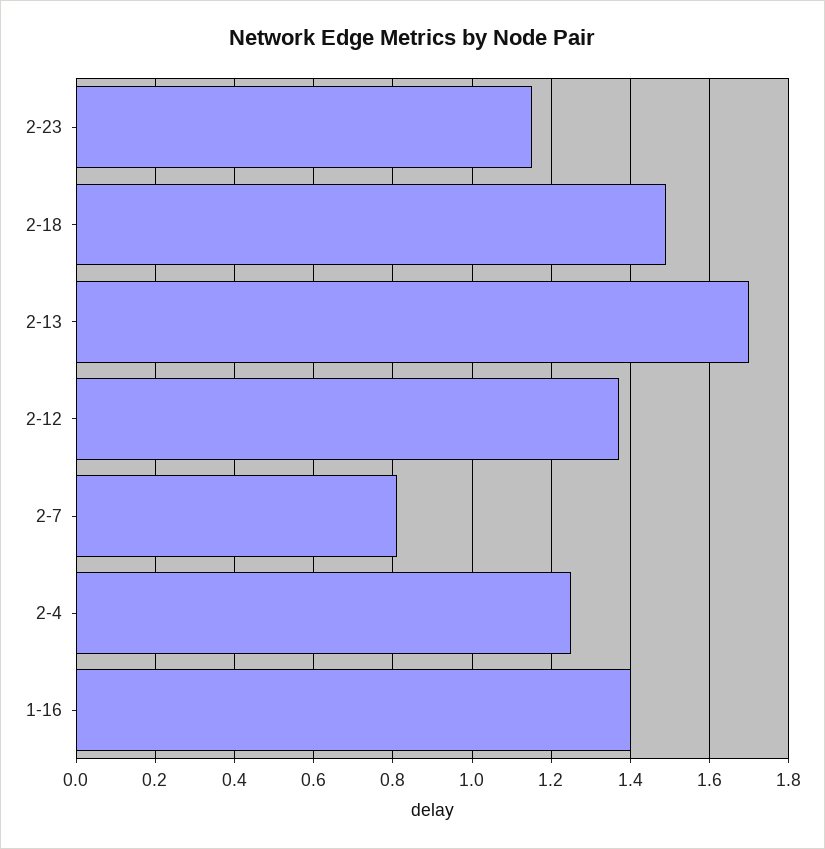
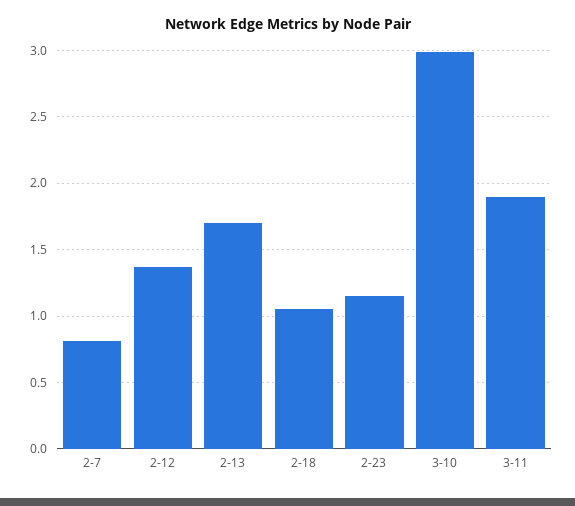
2-18: 1.5 -> 1.05
2-4: 1.25 -> none
1-16: 1.4 -> none
3-10: none -> 3
3-11: none -> 1.9

